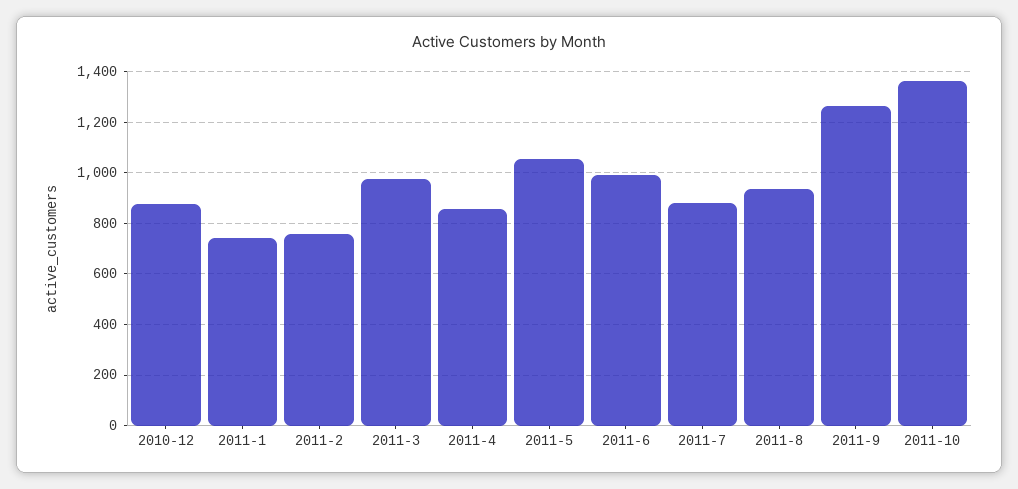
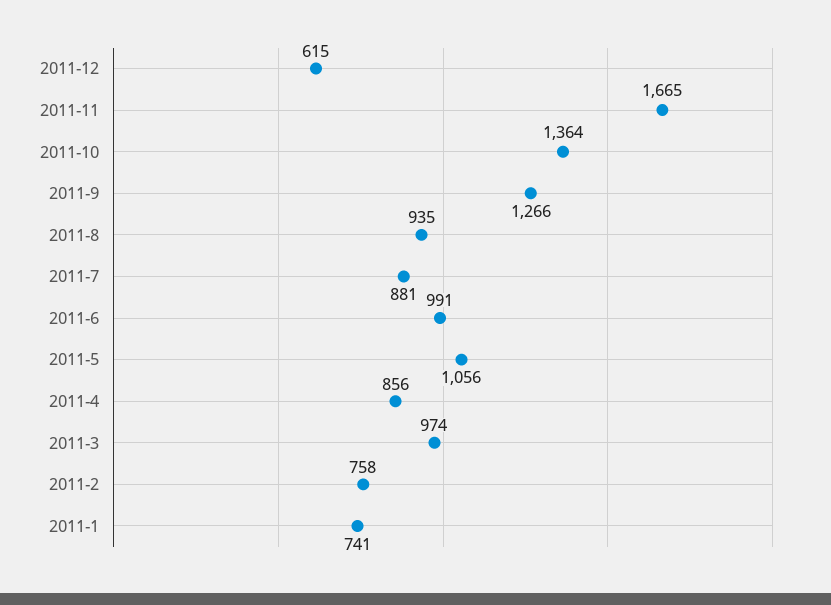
2010-12: 875 -> none
2011-12: none -> 615
2011-11: none -> 1665

